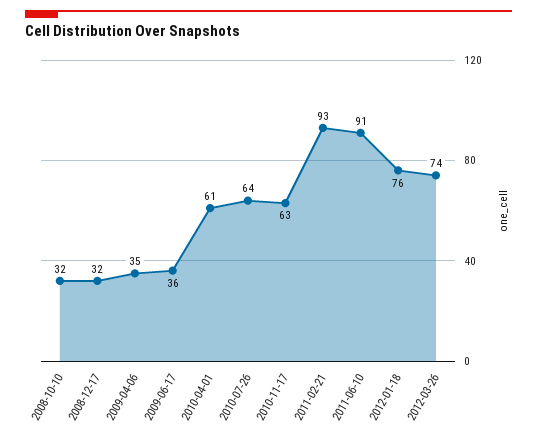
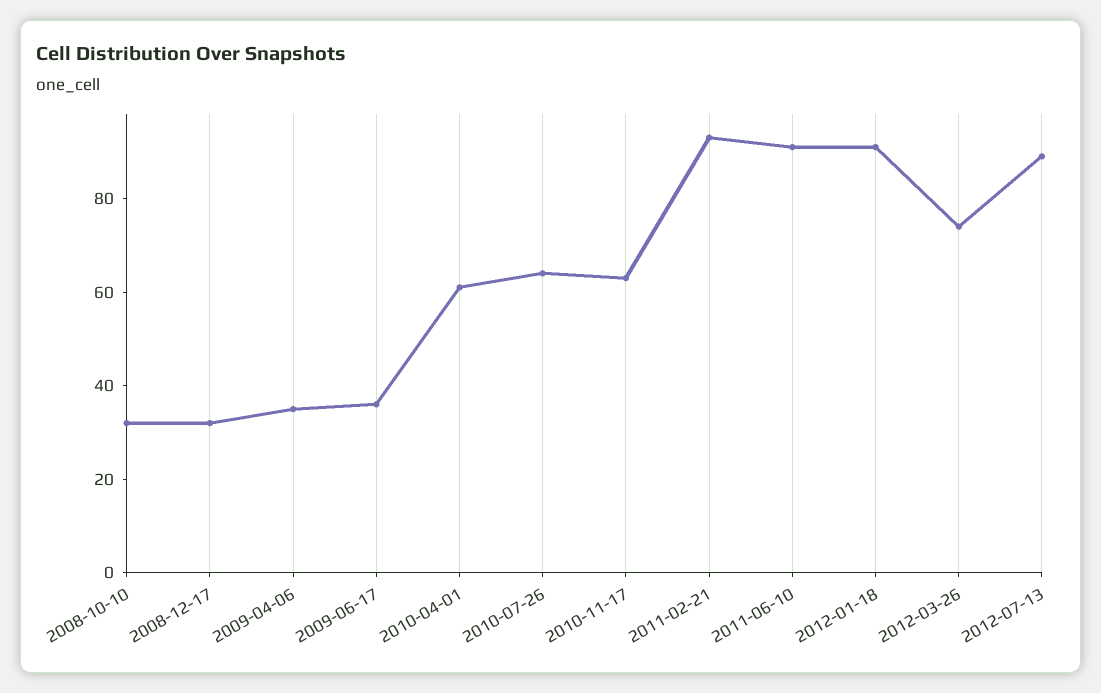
2012-01-18: 76 -> 90
2012-07-13: none -> 90

